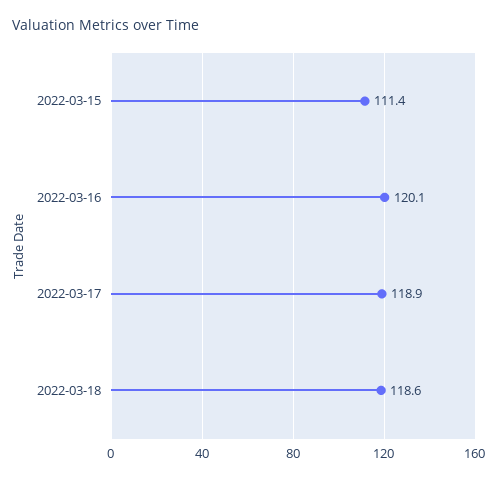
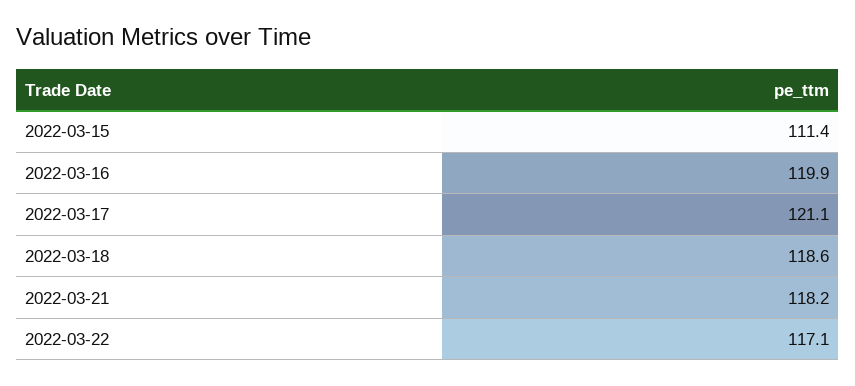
2022-03-16: 120.1 -> 119.9
2022-03-17: 118.9 -> 121.1
2022-03-21: none -> 118.2
2022-03-22: none -> 117.1

